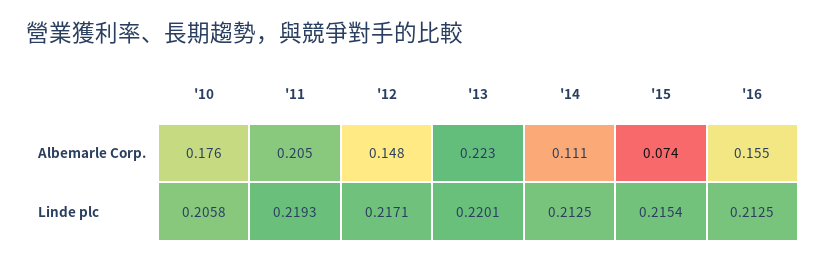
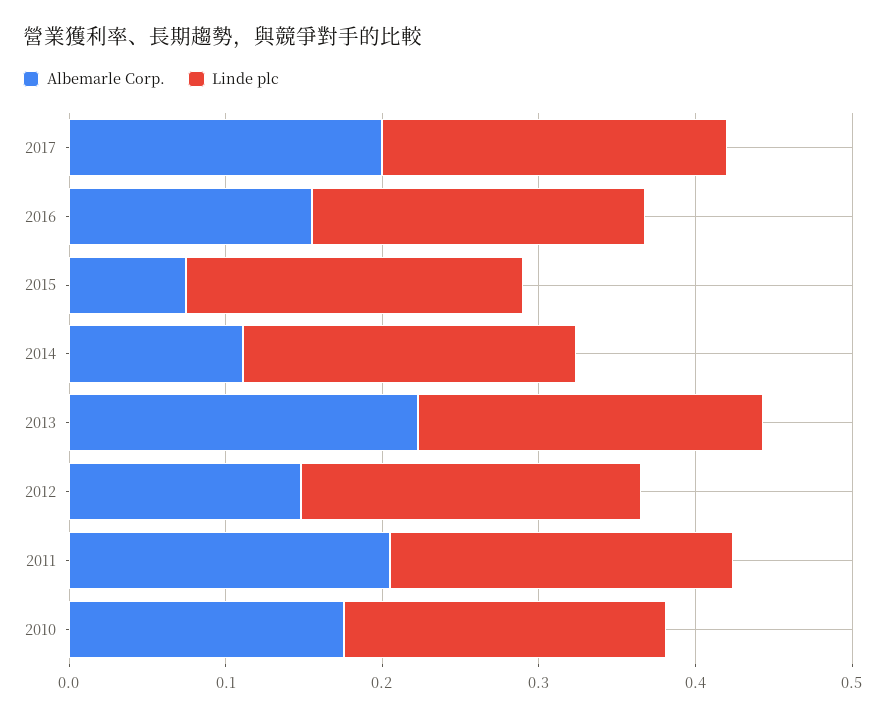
Albemarle Corp., 2017: none -> 0.2
Linde plc, 2017: none -> 0.22

